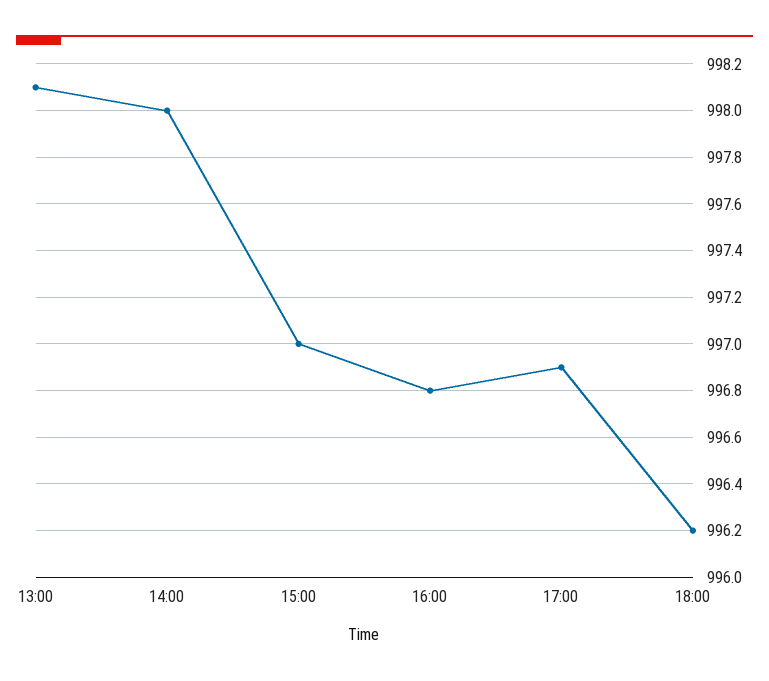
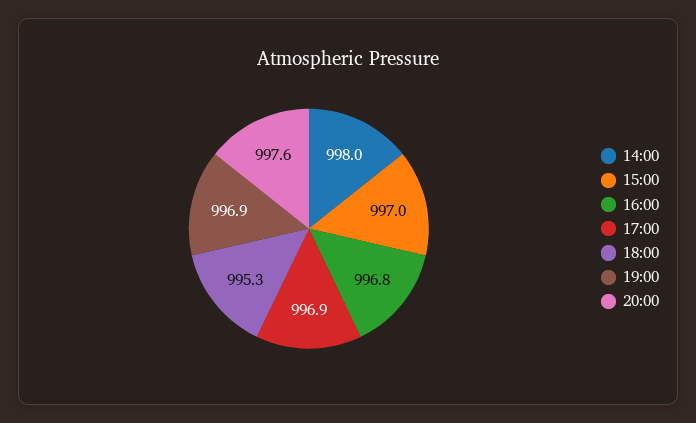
13:00: 998.1 -> none
18:00: 996.2 -> 995.3
19:00: none -> 996.9
20:00: none -> 997.6

